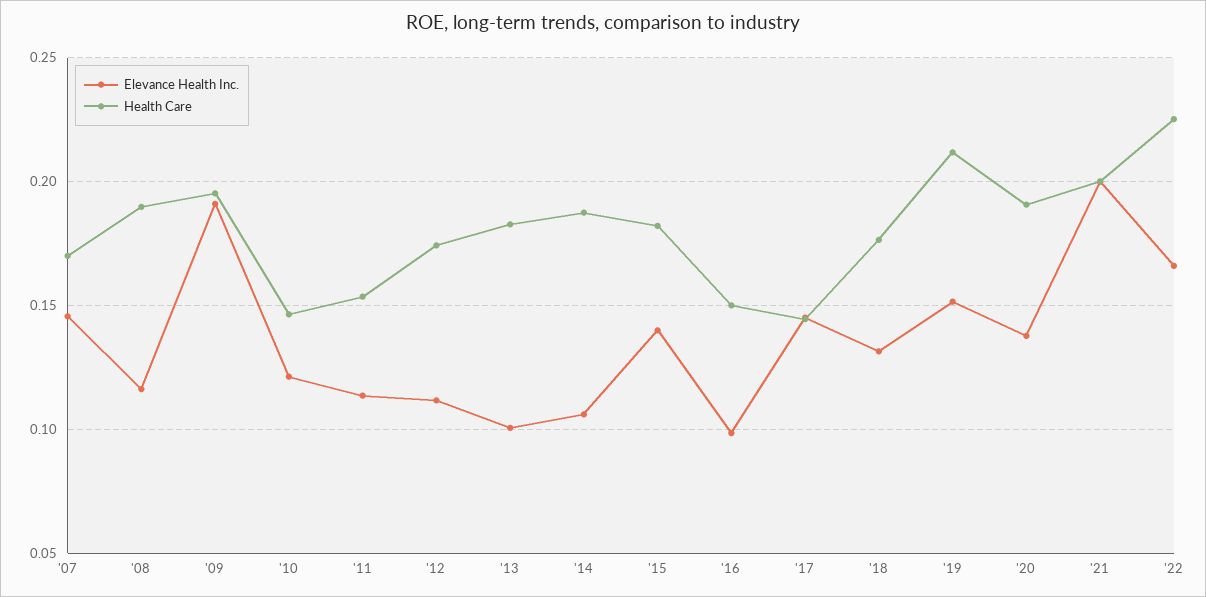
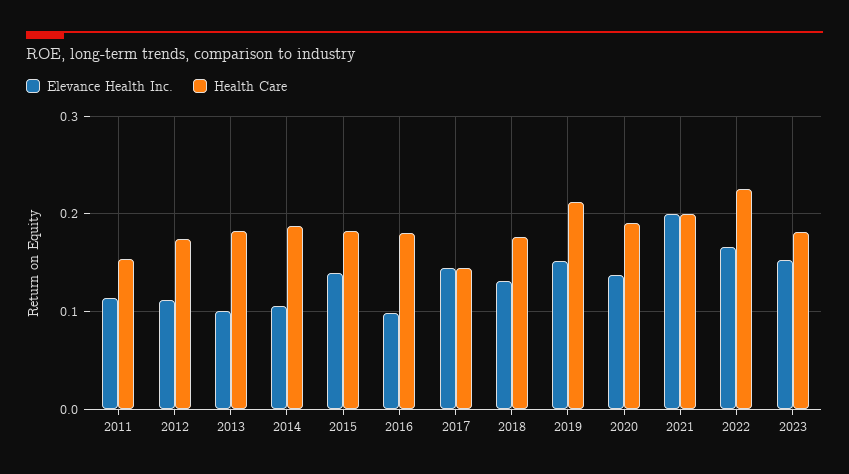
Elevance Health Inc., '07: 0.145 -> none
Health Care, '07: 0.17 -> none
Elevance Health Inc., '08: 0.115 -> none
Health Care, '08: 0.19 -> none
Elevance Health Inc., '09: 0.19 -> none
Health Care, '09: 0.195 -> none
Elevance Health Inc., '10: 0.12 -> none
Health Care, '10: 0.145 -> none
Health Care, '16: 0.15 -> 0.18
Elevance Health Inc., 2023: none -> 0.15
Health Care, 2023: none -> 0.18

